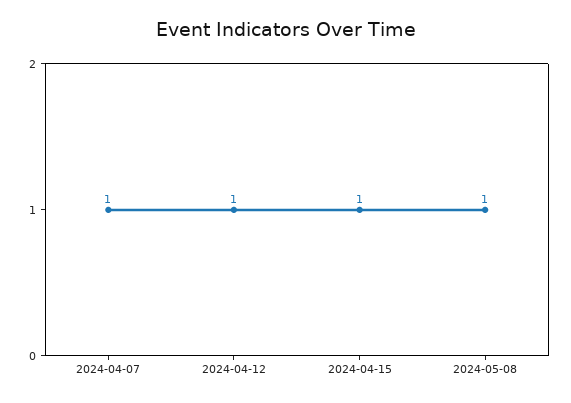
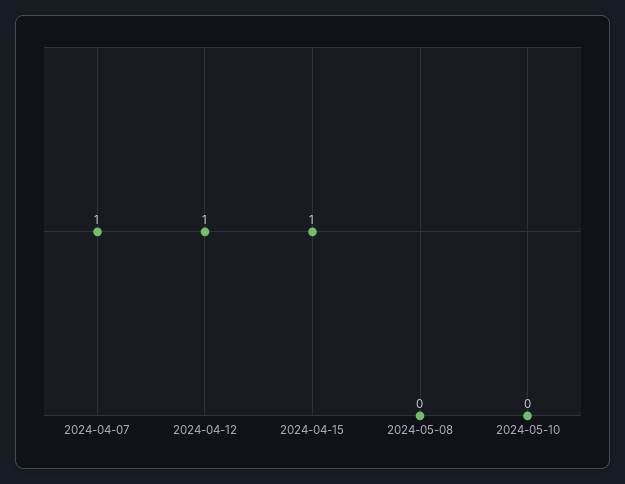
2024-05-08: 1 -> 0
2024-05-10: none -> 0

